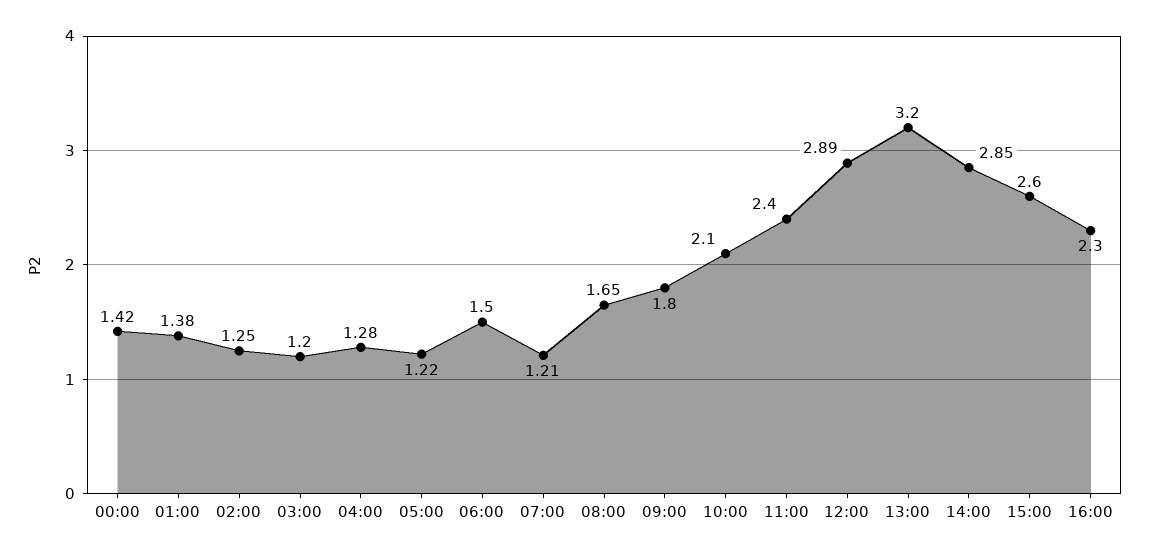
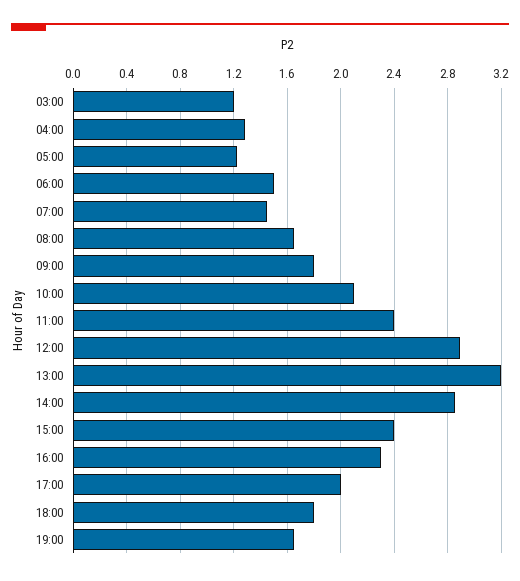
00:00: 1.42 -> none
01:00: 1.38 -> none
02:00: 1.25 -> none
07:00: 1.21 -> 1.45
15:00: 2.6 -> 2.4
17:00: none -> 2
18:00: none -> 1.8
19:00: none -> 1.65

